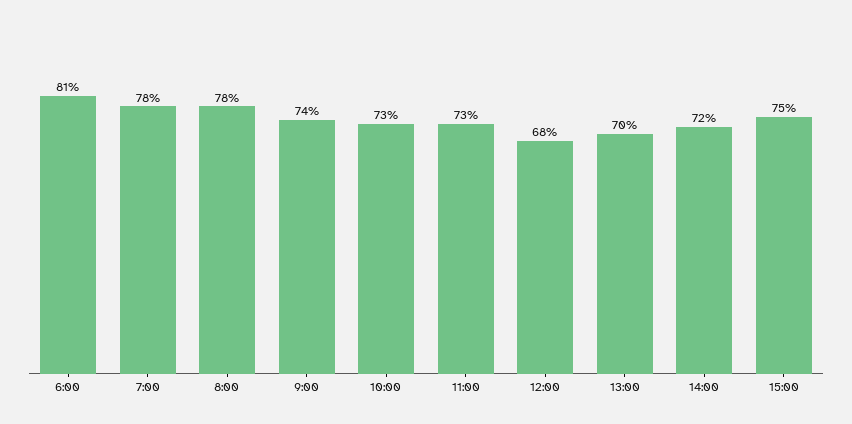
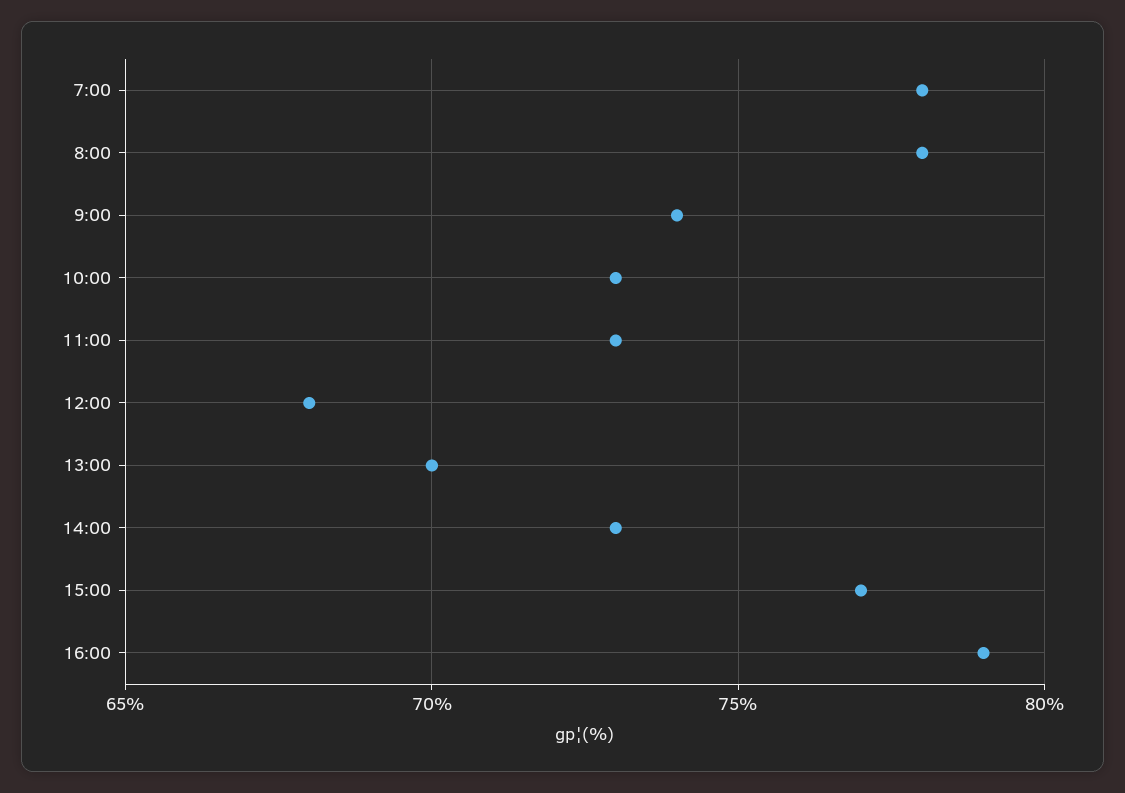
6:00: 81 -> none
14:00: 72 -> 73
15:00: 75 -> 77
16:00: none -> 79

